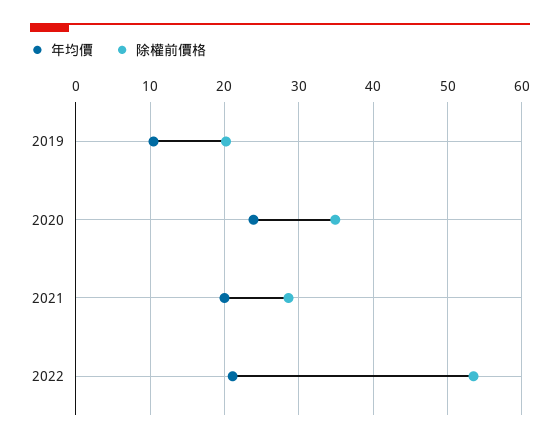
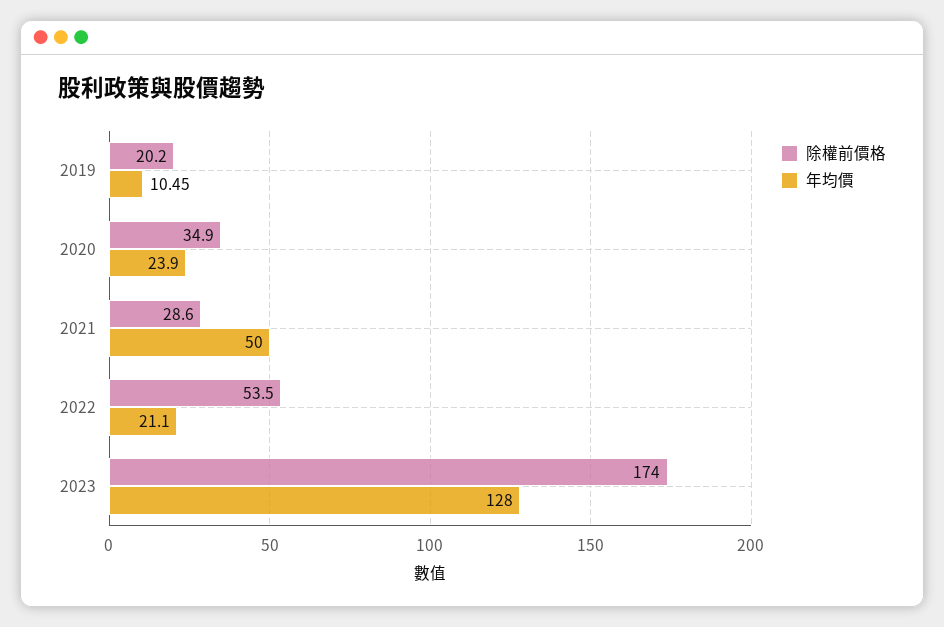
年均價, 2021: 20 -> 50
除權前價格, 2023: none -> 174
年均價, 2023: none -> 128

